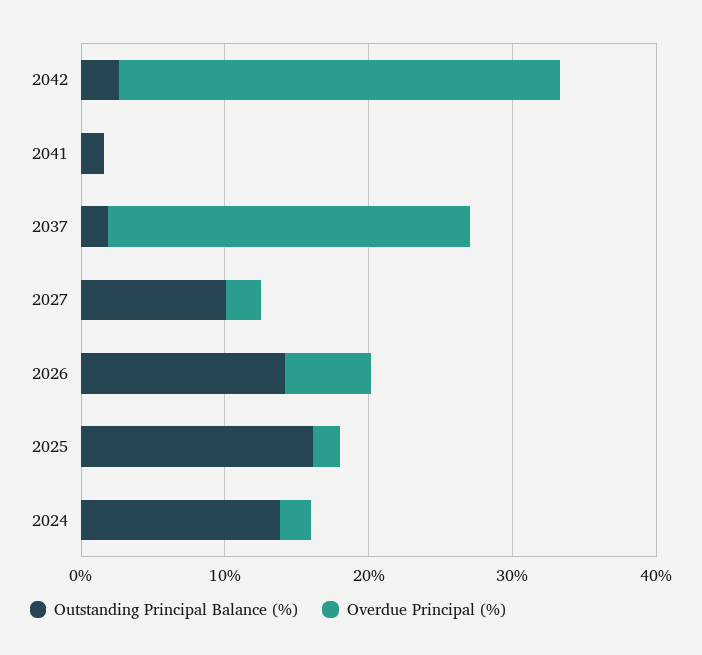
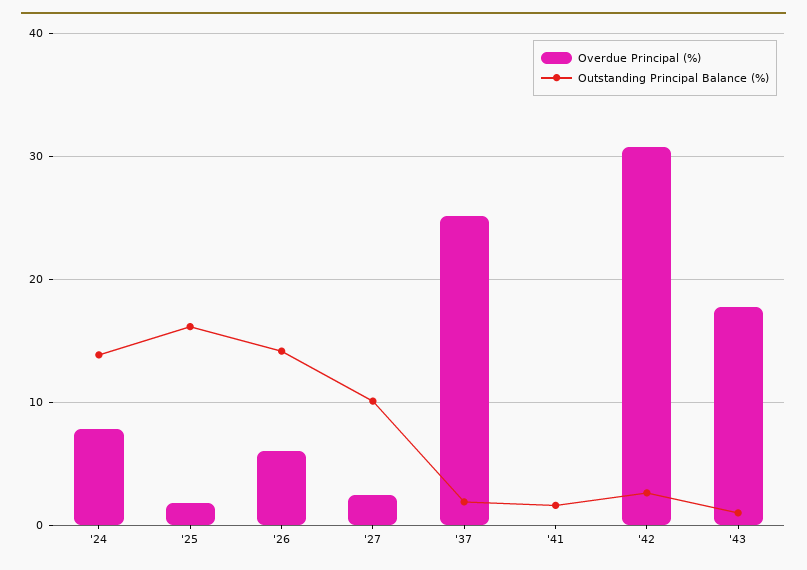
Overdue Principal (%), 2024: 2 -> 8
Overdue Principal (%), '43: none -> 18
Outstanding Principal Balance (%), '43: none -> 1

